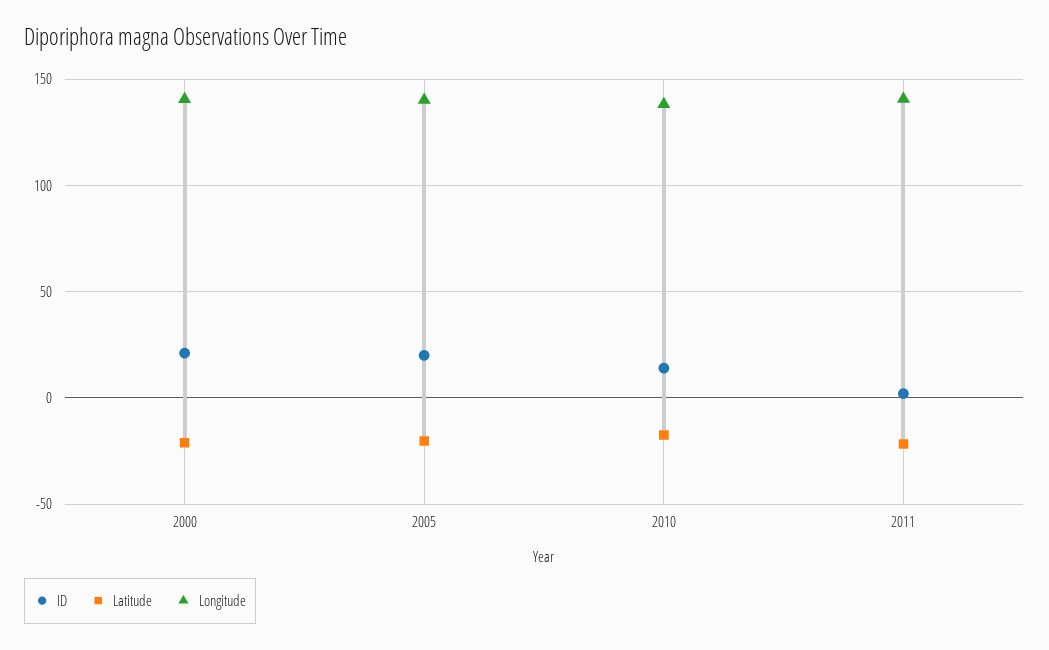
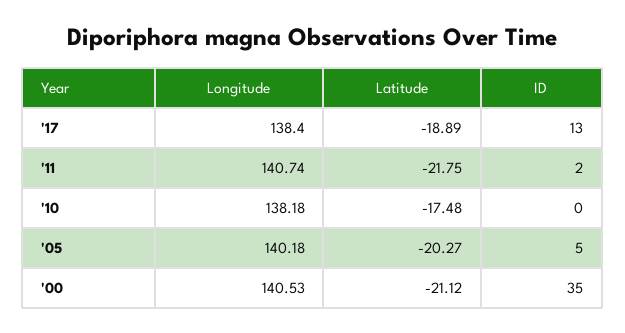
ID, 2000: 20 -> 35
ID, 2005: 20 -> 5
ID, 2010: 15 -> 0
Longitude, '17: none -> 138.4
Latitude, '17: none -> -18.89
ID, '17: none -> 13

